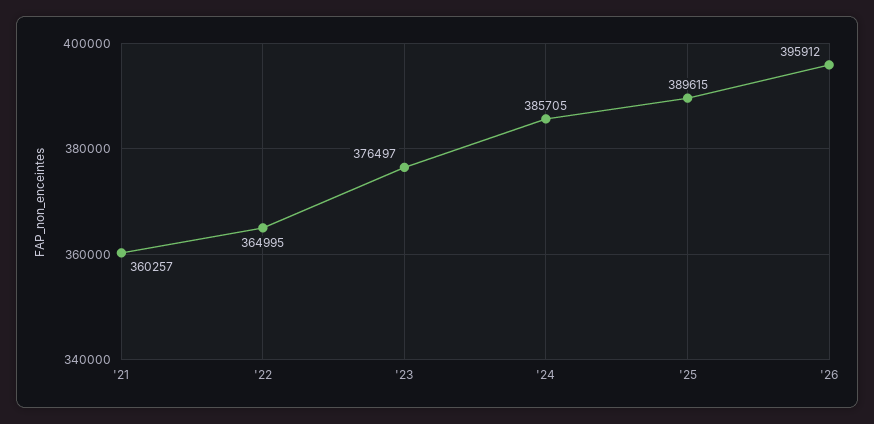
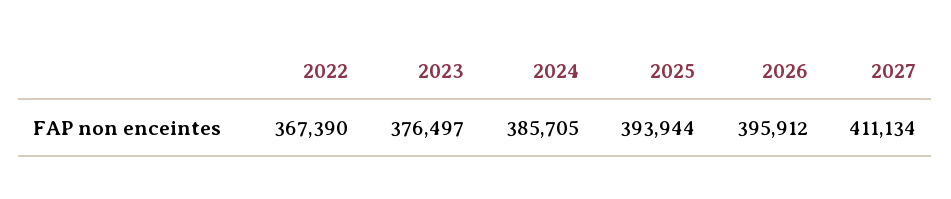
'21: 360257 -> none
'22: 364995 -> 367390
'25: 389615 -> 393944
2027: none -> 411134

